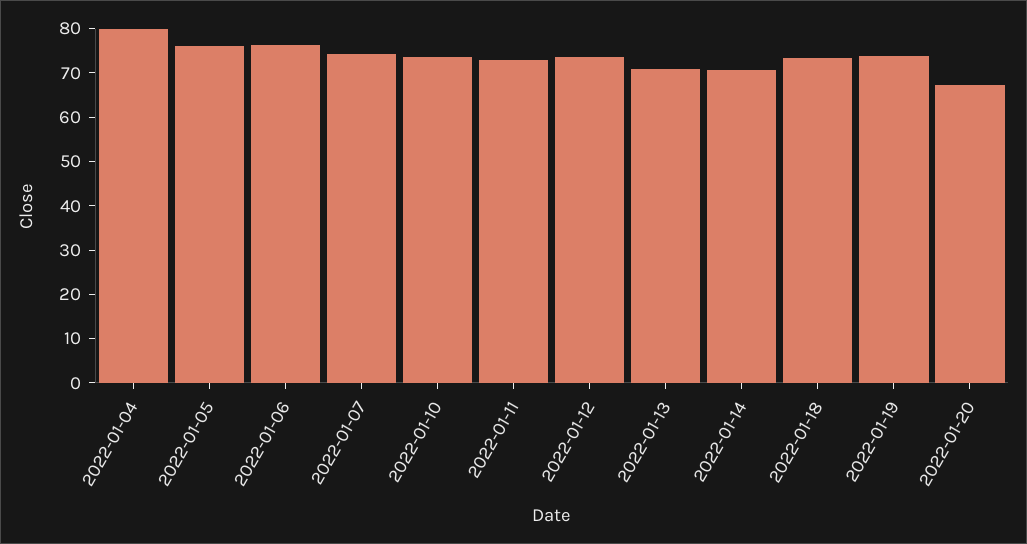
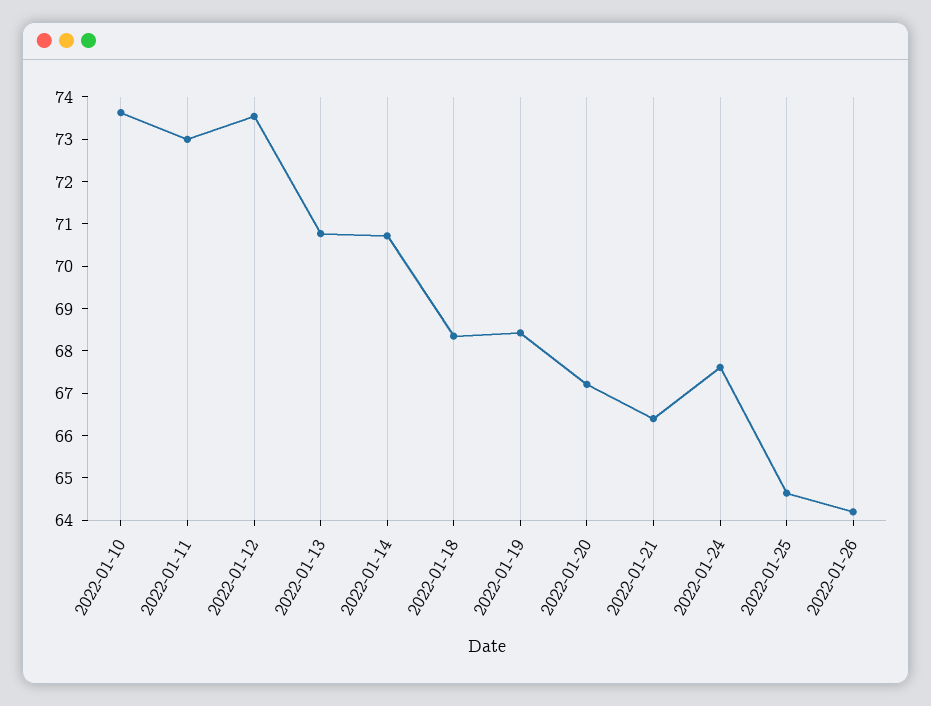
2022-01-04: 80 -> none
2022-01-05: 76 -> none
2022-01-06: 76 -> none
2022-01-07: 74 -> none
2022-01-18: 74 -> 68.4
2022-01-19: 74 -> 68.4
2022-01-21: none -> 66.4
2022-01-24: none -> 67.6
2022-01-25: none -> 64.6
2022-01-26: none -> 64.2

